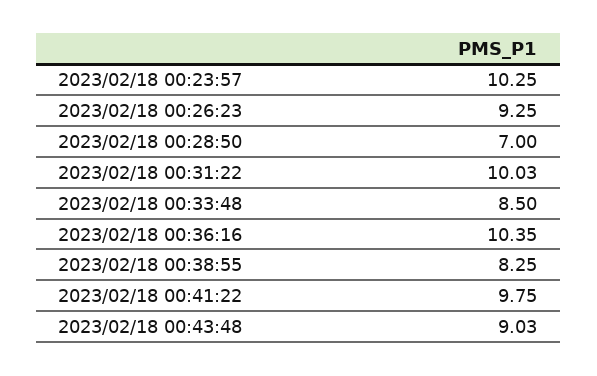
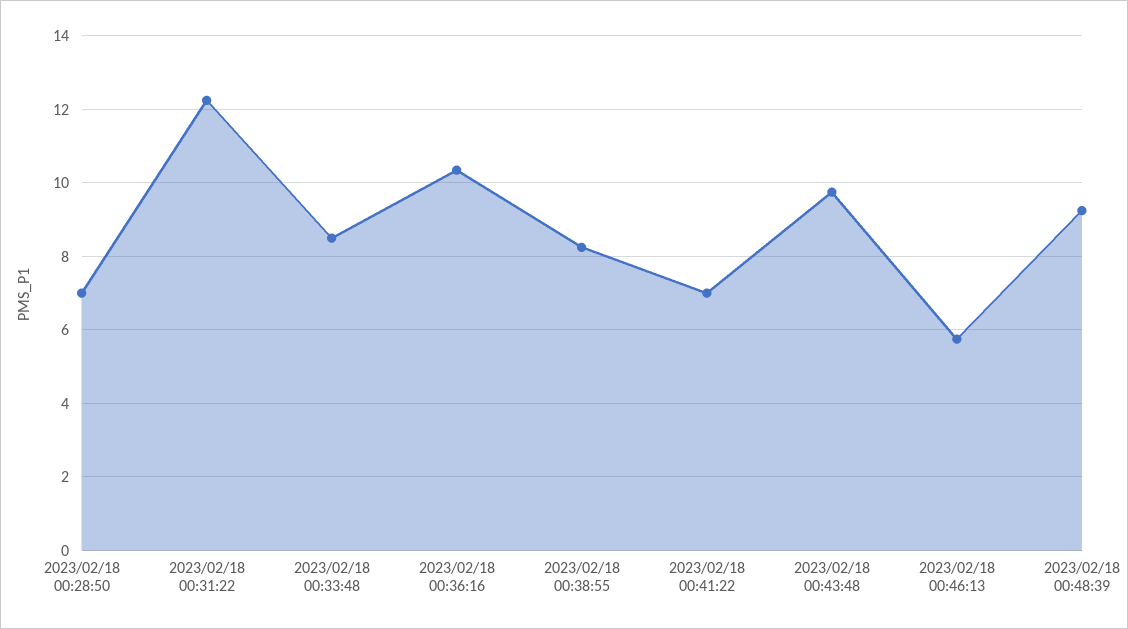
2023/02/18 00:23:57: 10.25 -> none
2023/02/18 00:26:23: 9.25 -> none
2023/02/18 00:31:22: 10.03 -> 12.2
2023/02/18 00:41:22: 9.75 -> 7
2023/02/18 00:43:48: 9.03 -> 9.8
2023/02/18 00:46:13: none -> 5.8
2023/02/18 00:48:39: none -> 9.2

